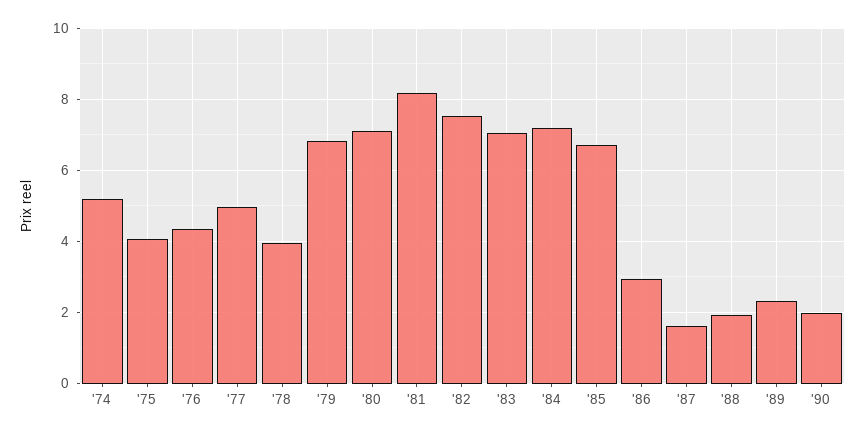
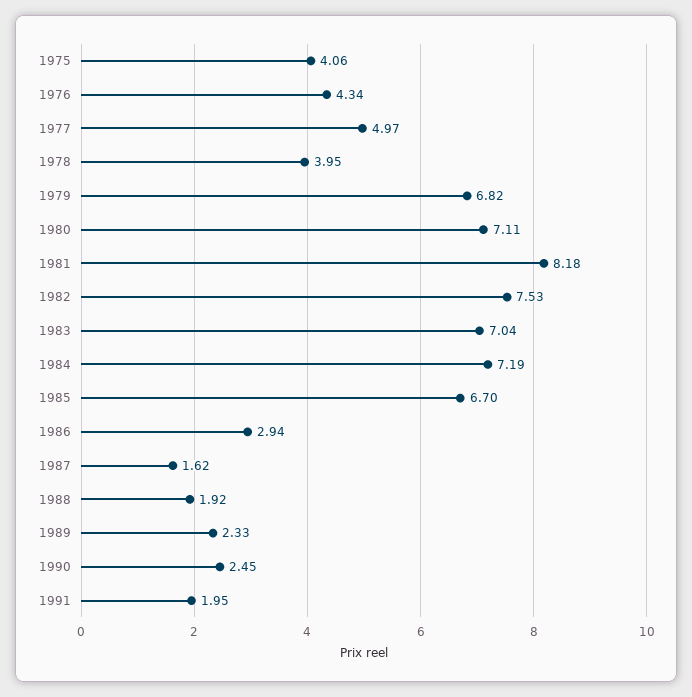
'74: 5.2 -> none
'90: 2 -> 2.45
1991: none -> 1.95

